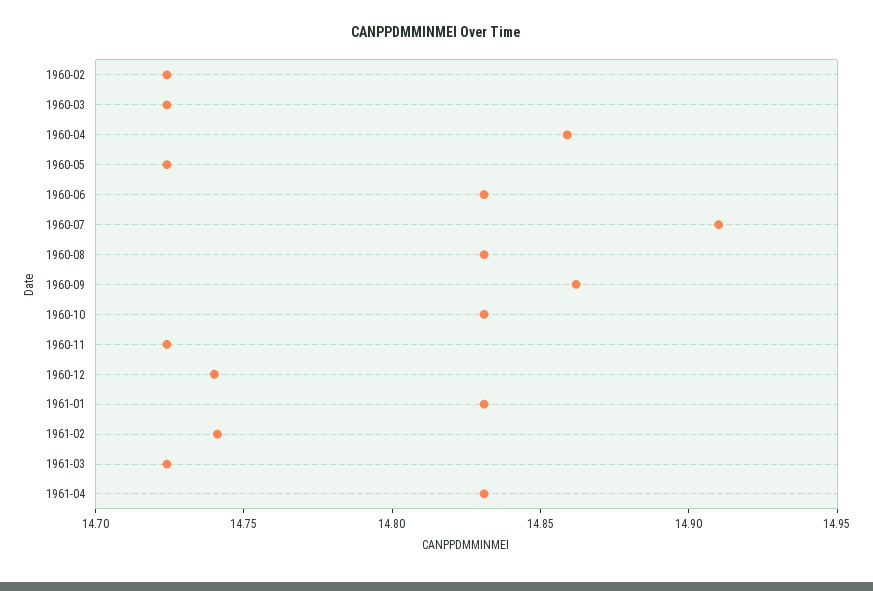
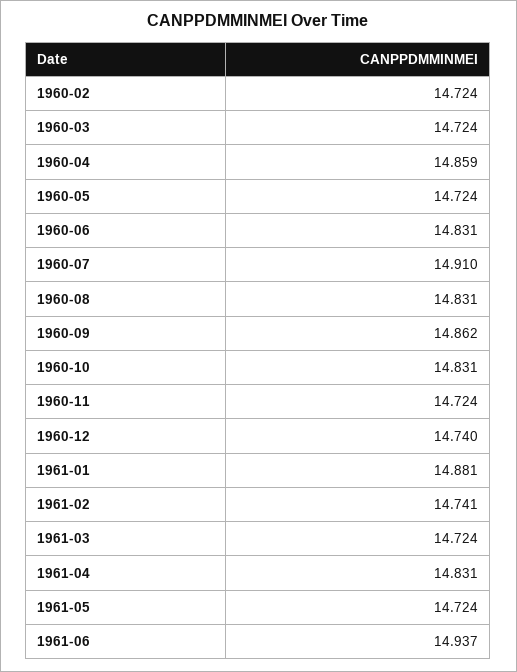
1961-01: 14.83 -> 14.881
1961-05: none -> 14.724
1961-06: none -> 14.937

